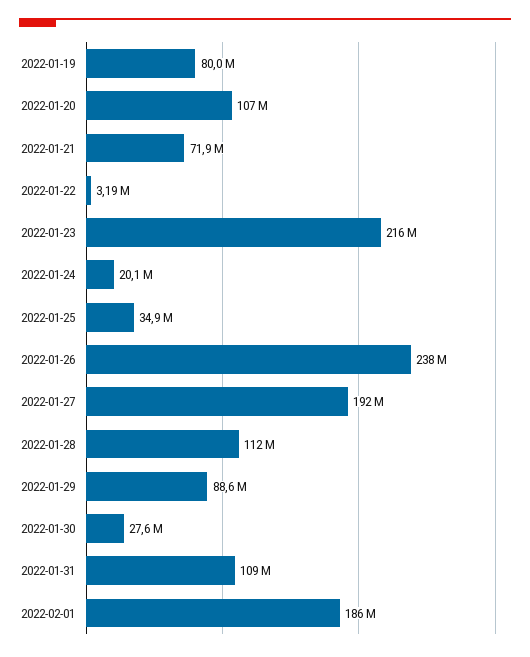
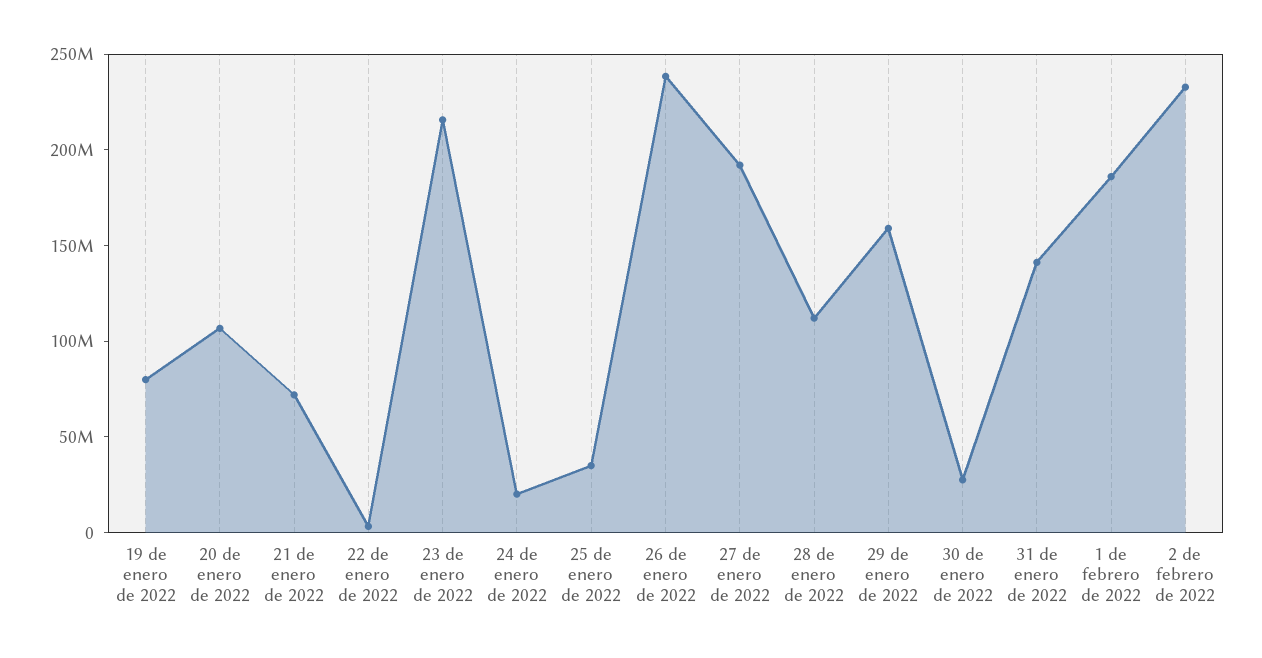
2022-01-29: 88600000 -> 160000000
2022-01-31: 109000000 -> 140000000
2 de febrero de 2022: none -> 230000000

